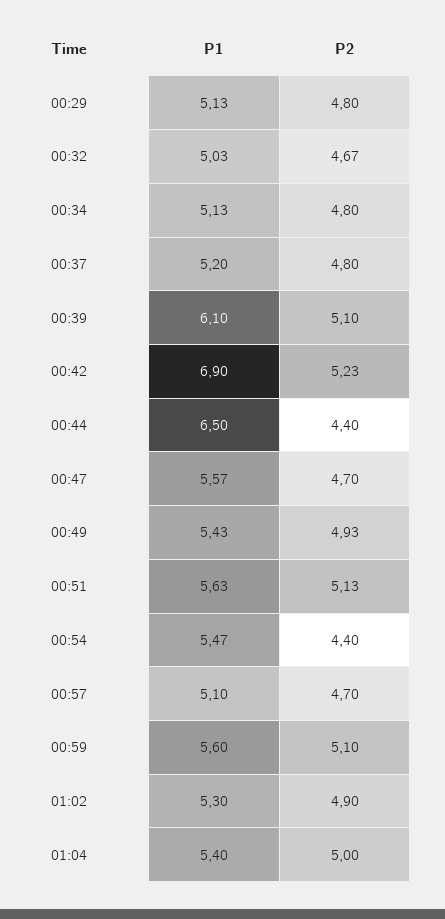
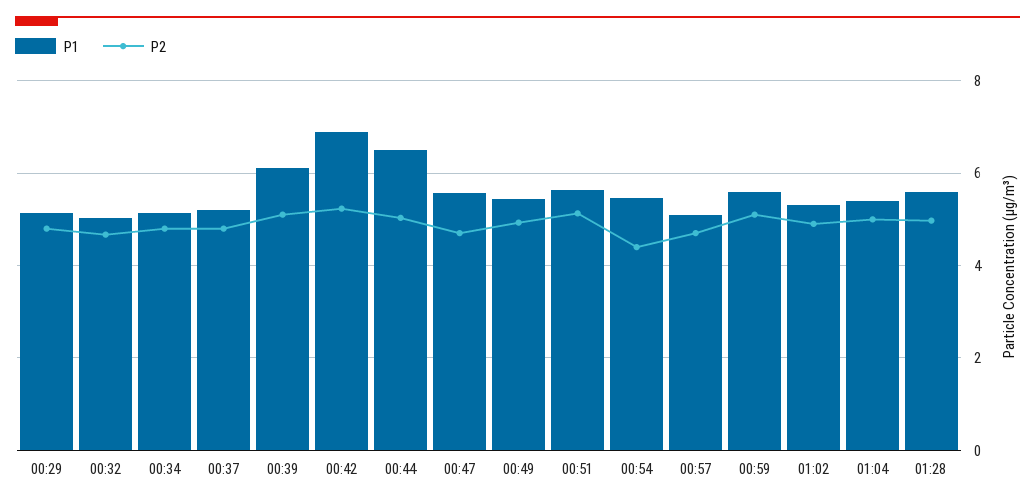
P2, 00:44: 4.4 -> 5
P1, 01:28: none -> 5.6
P2, 01:28: none -> 5

